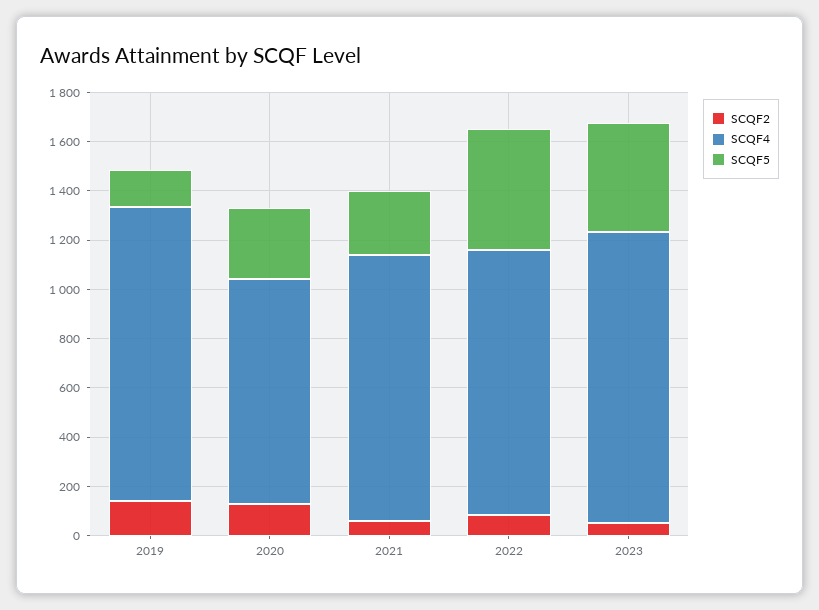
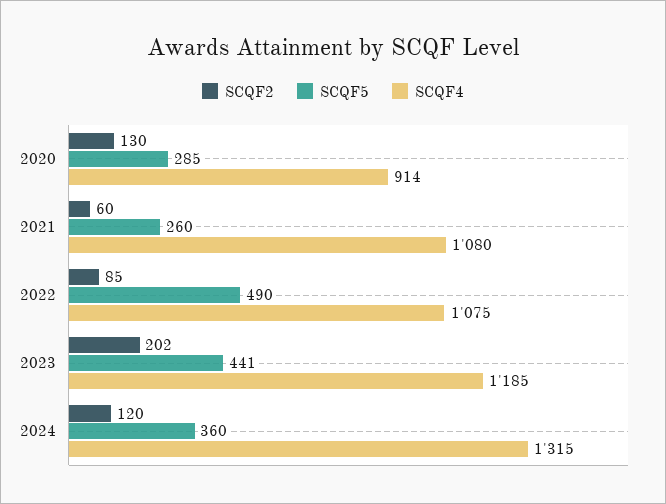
SCQF2, 2019: 150 -> none
SCQF4, 2019: 1200 -> none
SCQF5, 2019: 150 -> none
SCQF2, 2023: 50 -> 202
SCQF2, 2024: none -> 120
SCQF5, 2024: none -> 360
SCQF4, 2024: none -> 1315

